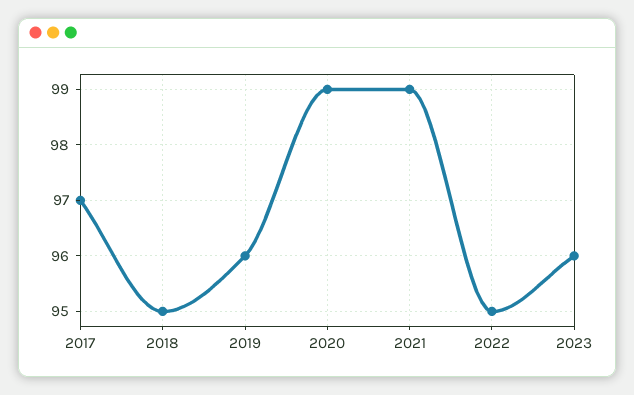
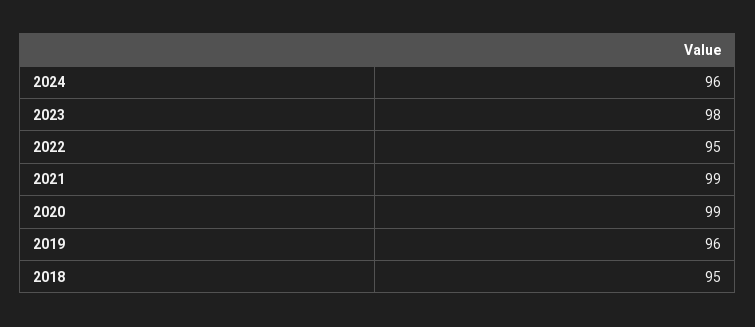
2017: 97 -> none
2023: 96 -> 98
2024: none -> 96

